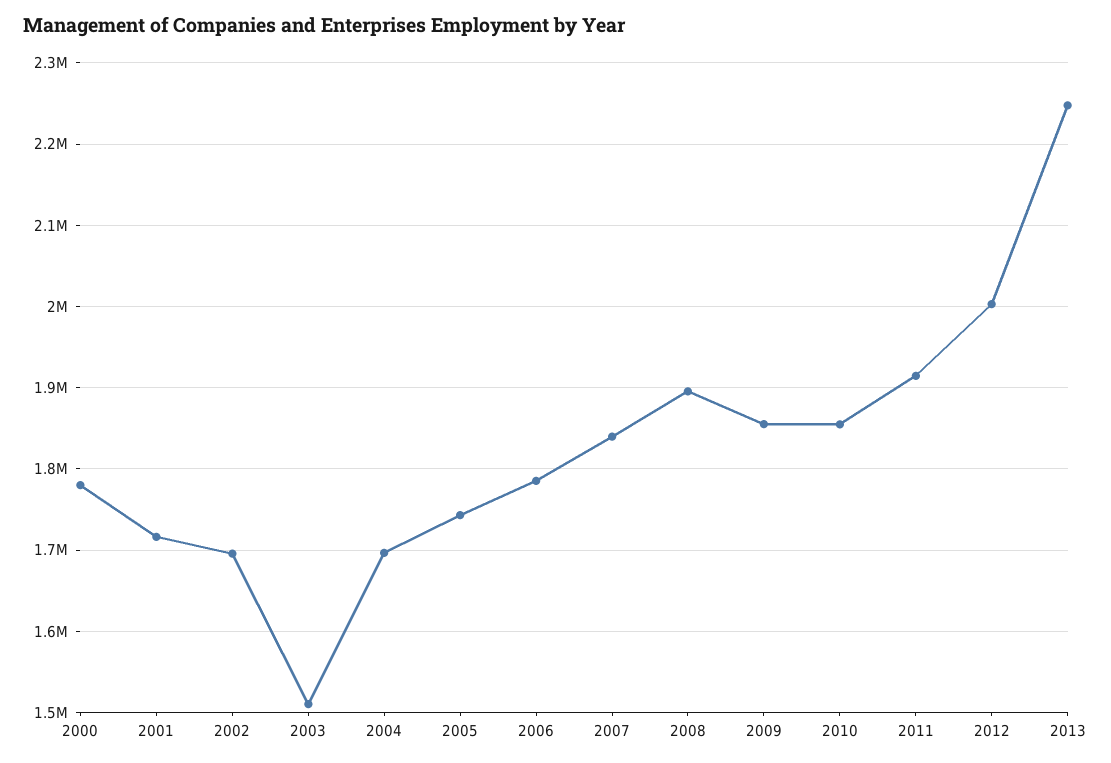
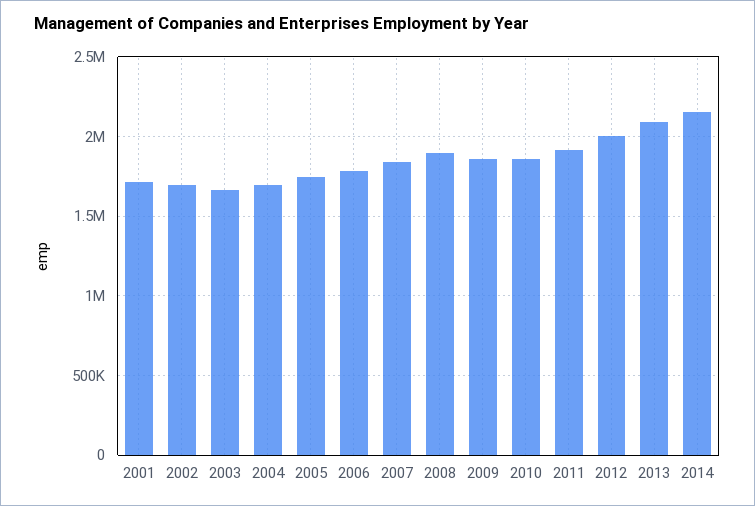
2000: 1780000 -> none
2003: 1510000 -> 1650000
2013: 2250000 -> 2100000
2014: none -> 2150000

